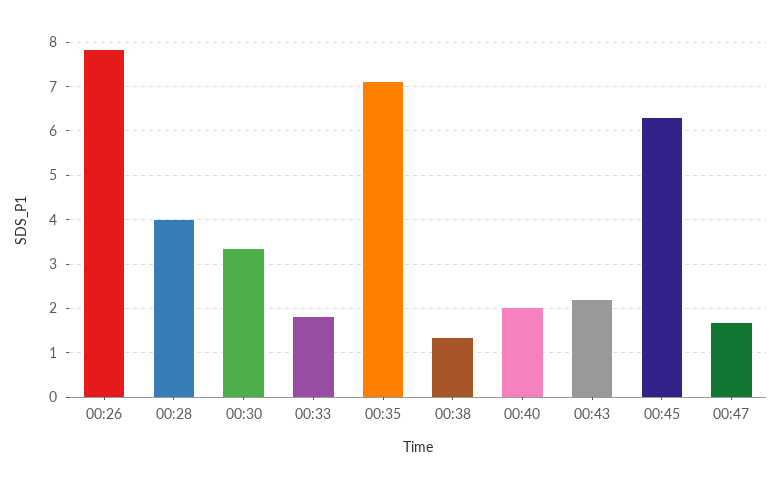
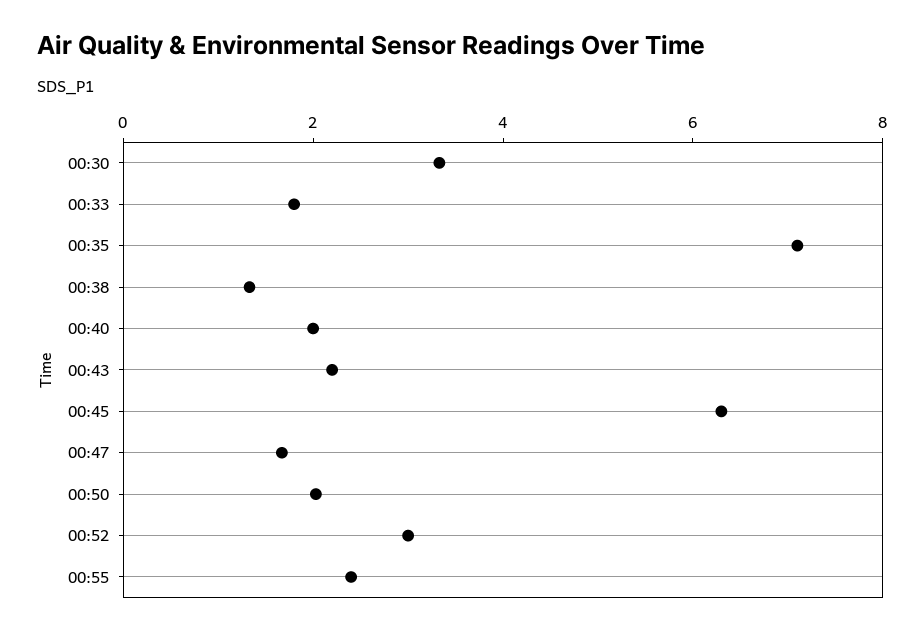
00:26: 7.8 -> none
00:28: 4 -> none
00:50: none -> 2
00:52: none -> 3
00:55: none -> 2.5

